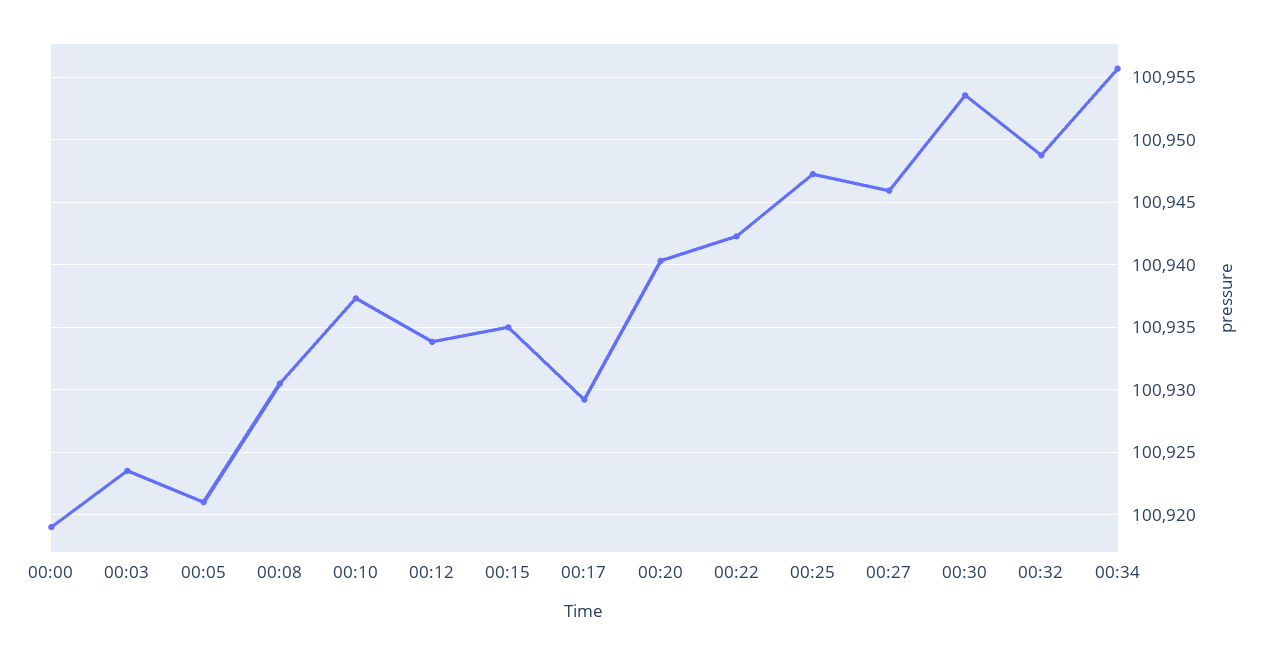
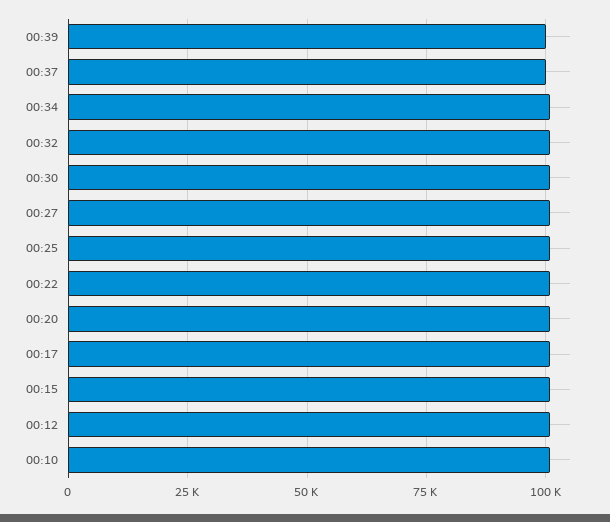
00:00: 100919 -> none
00:03: 100923.5 -> none
00:05: 100921 -> none
00:08: 100930.5 -> none
00:39: none -> 100000
00:37: none -> 100000

